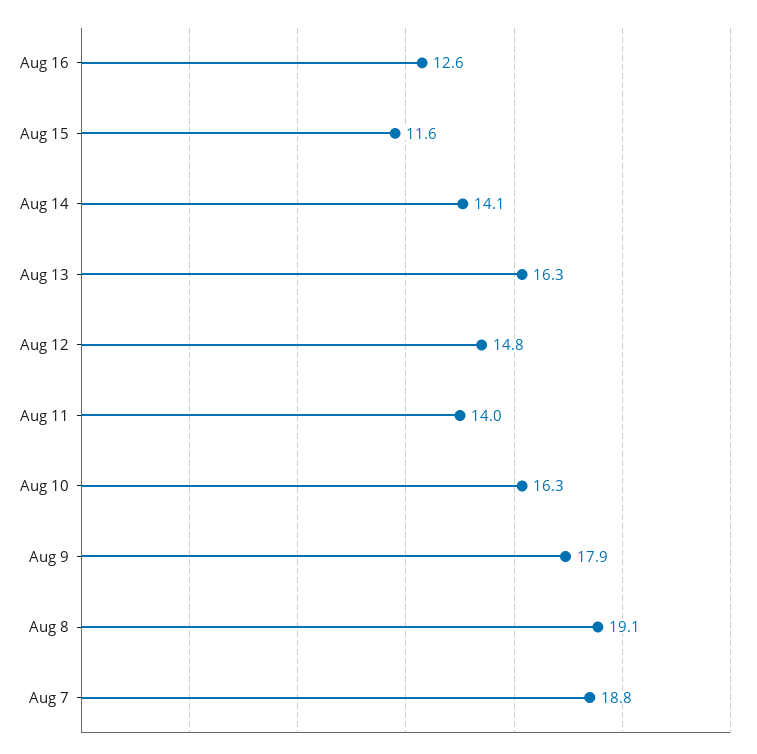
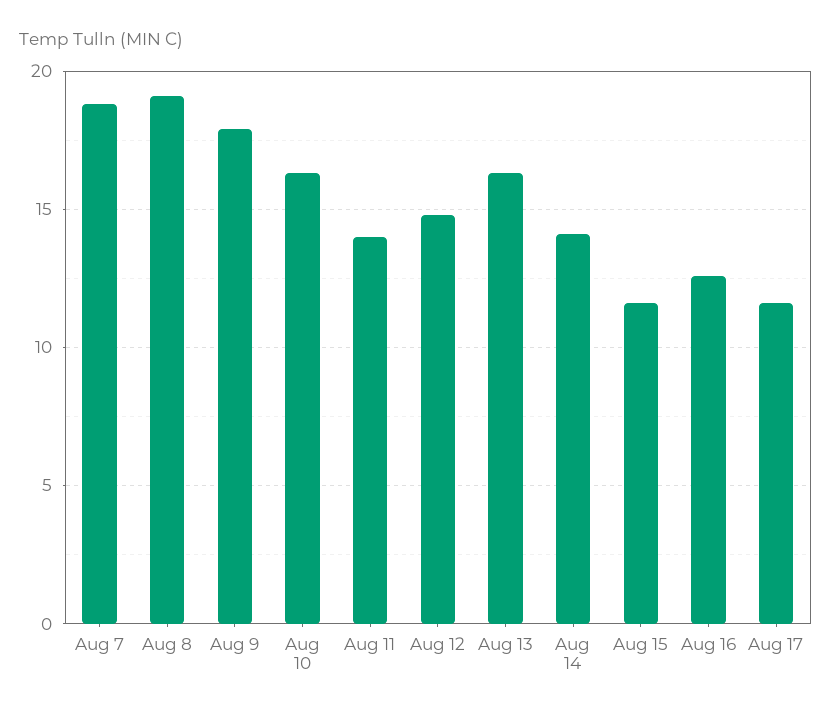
Aug 17: none -> 11.5

